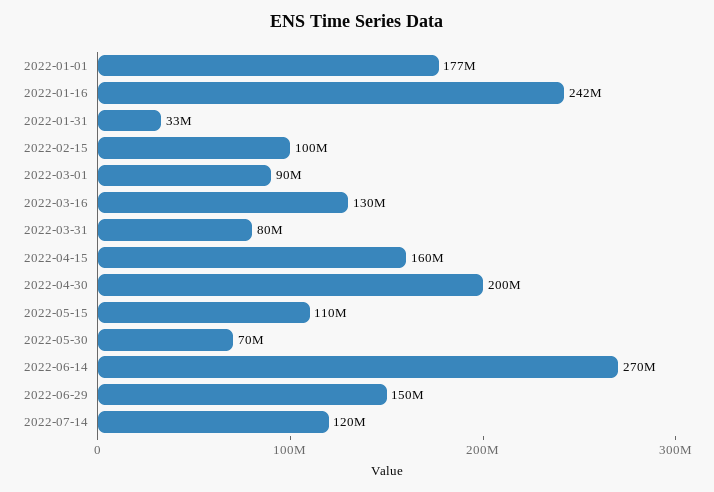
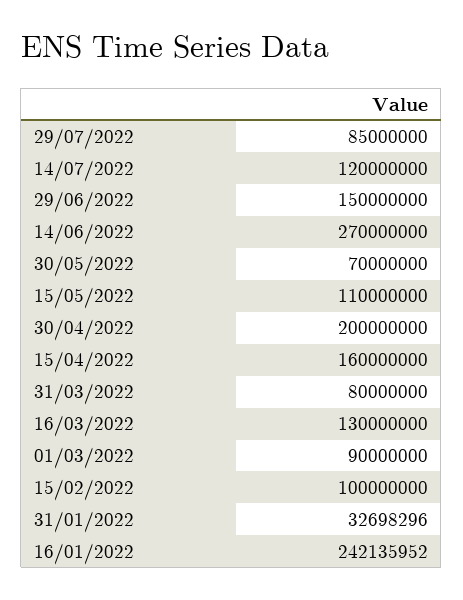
2022-01-01: 177000000 -> none
29/07/2022: none -> 85000000

